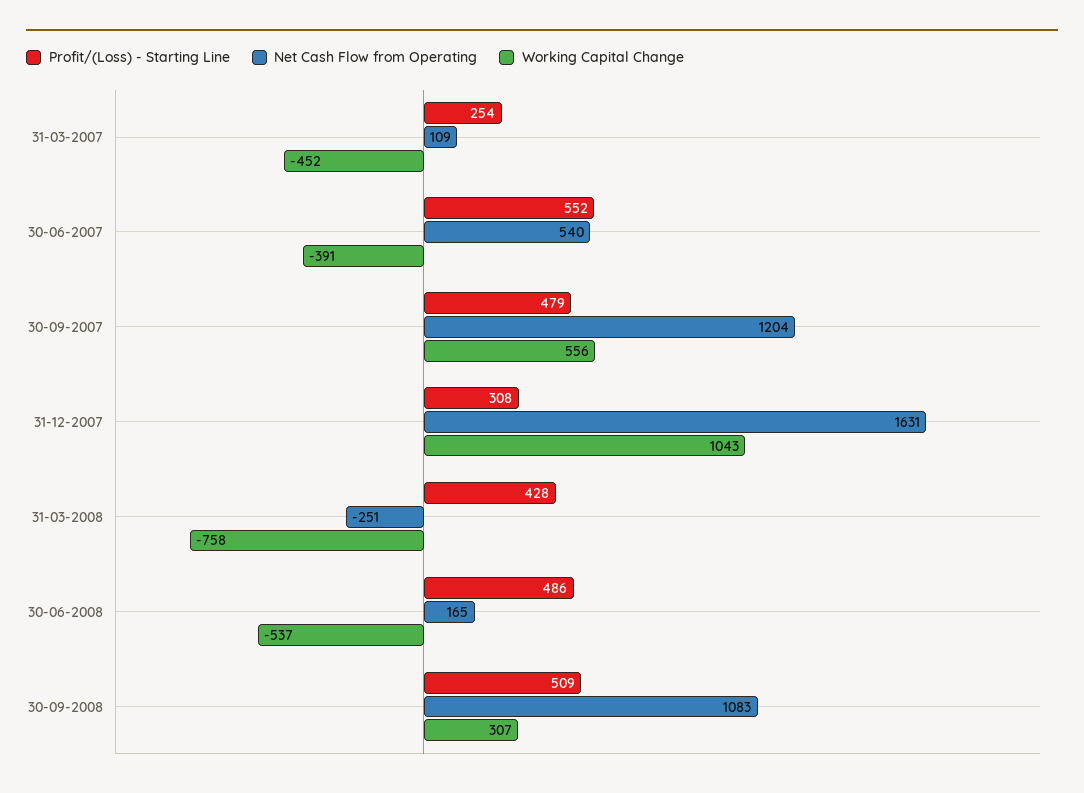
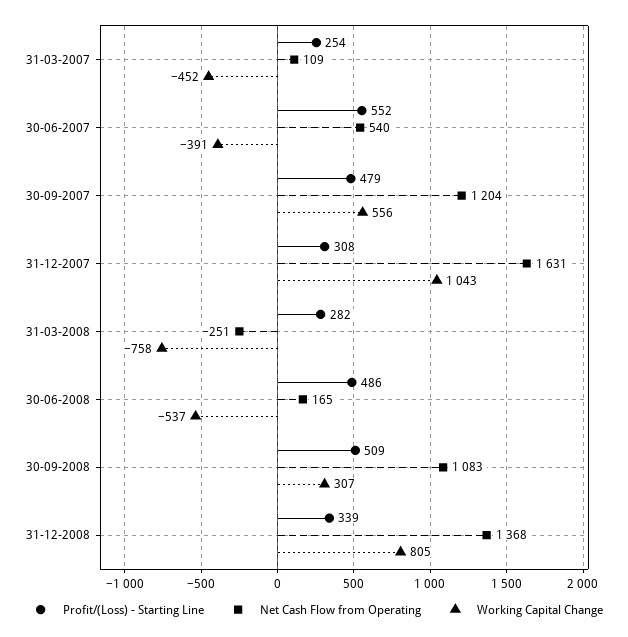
Profit/(Loss) - Starting Line, 31-03-2008: 428 -> 282
Profit/(Loss) - Starting Line, 31-12-2008: none -> 339
Net Cash Flow from Operating, 31-12-2008: none -> 1368
Working Capital Change, 31-12-2008: none -> 805

